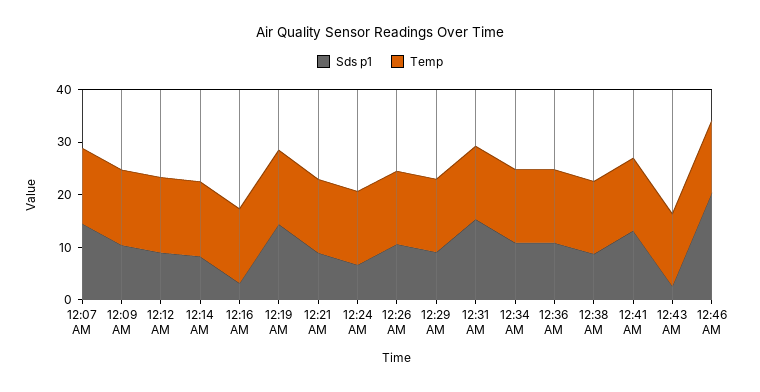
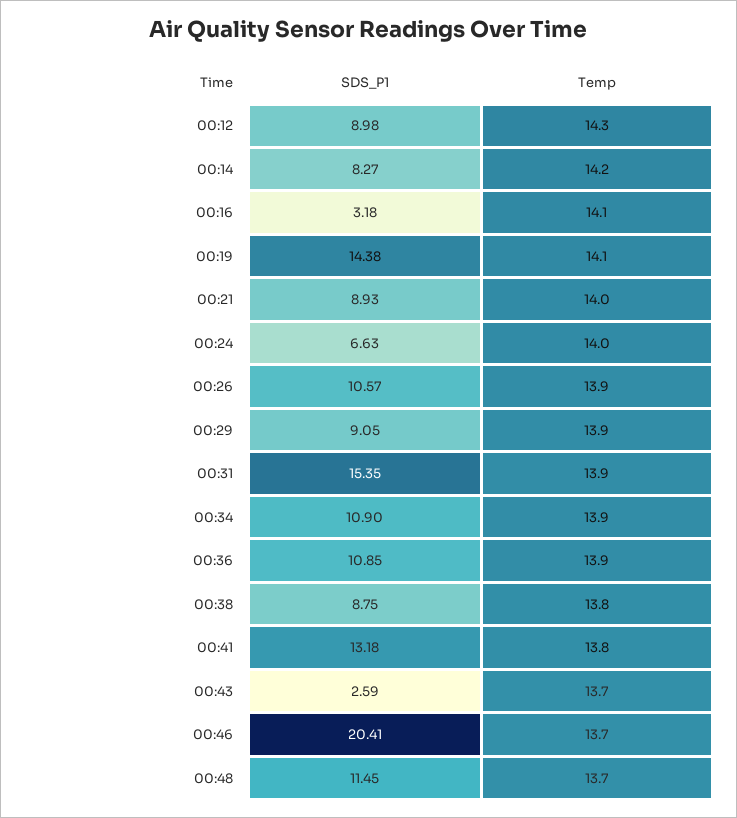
Sds p1, 12:07 AM: 14 -> none
Temp, 12:07 AM: 14 -> none
Sds p1, 12:09 AM: 10 -> none
Temp, 12:09 AM: 14 -> none
Sds p1, 00:48: none -> 11.45
Temp, 00:48: none -> 13.7

